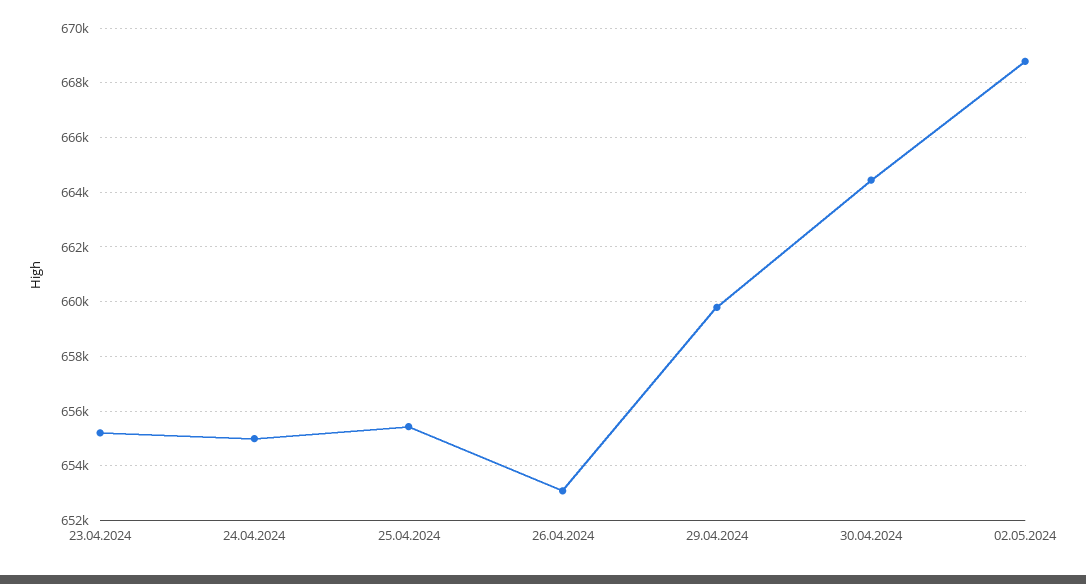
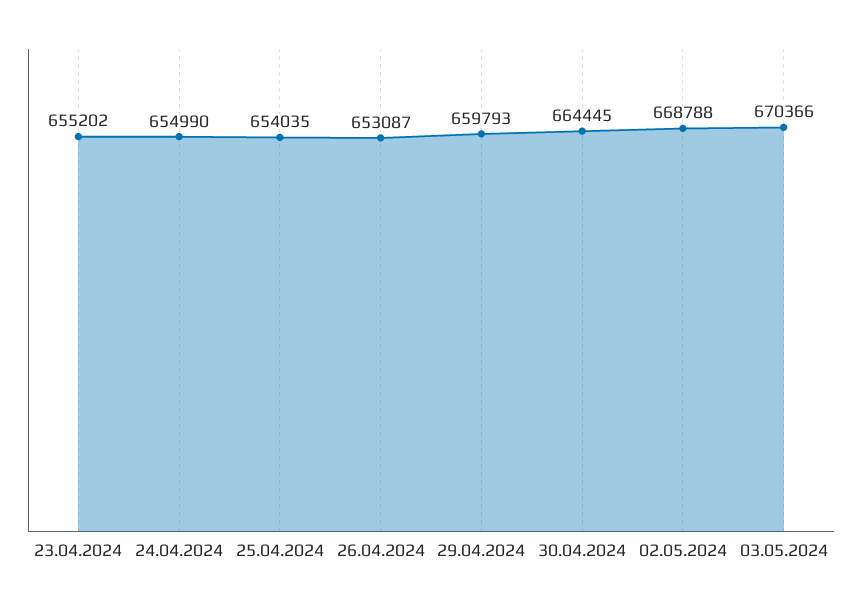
25.04.2024: 655500 -> 654035
03.05.2024: none -> 670366

